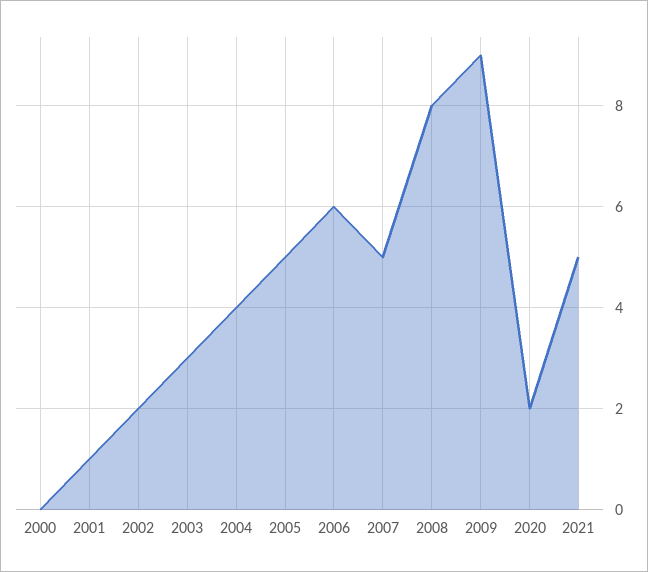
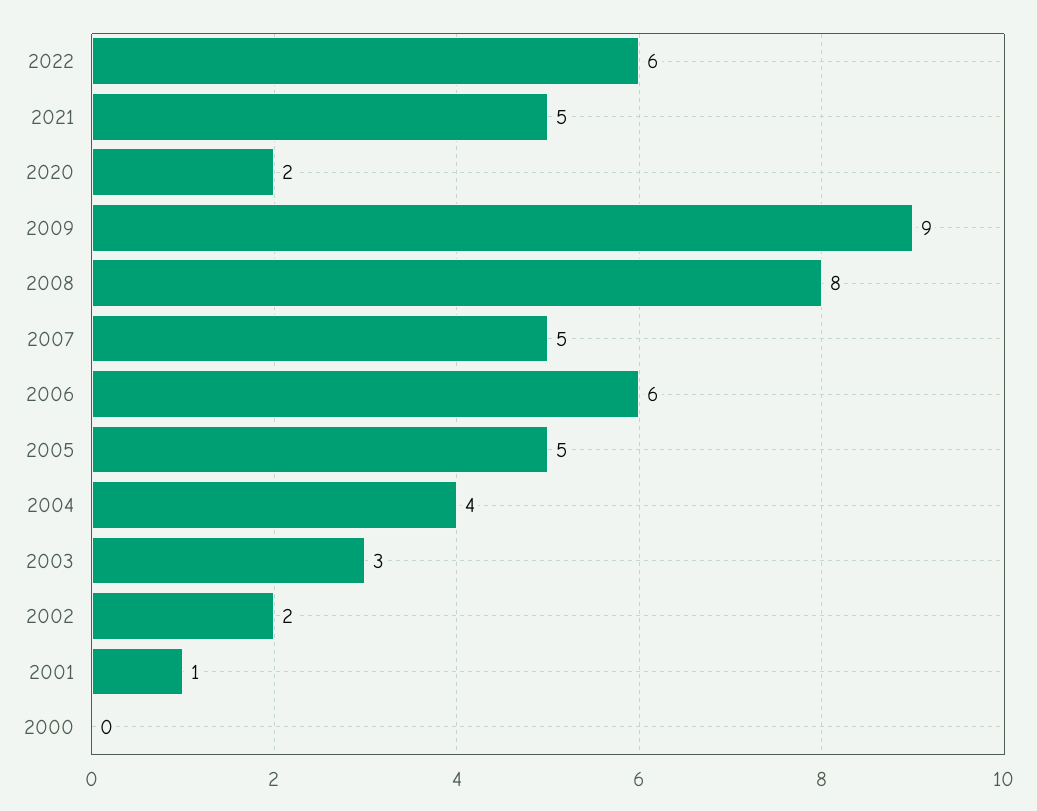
2022: none -> 6

